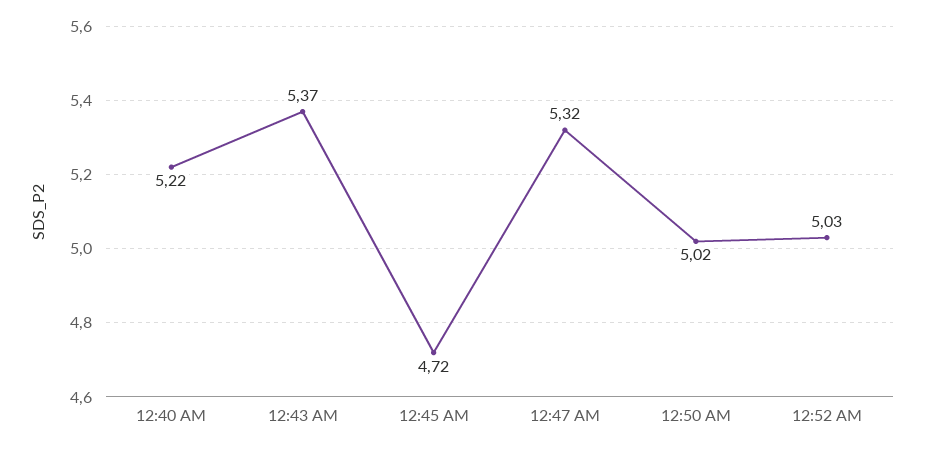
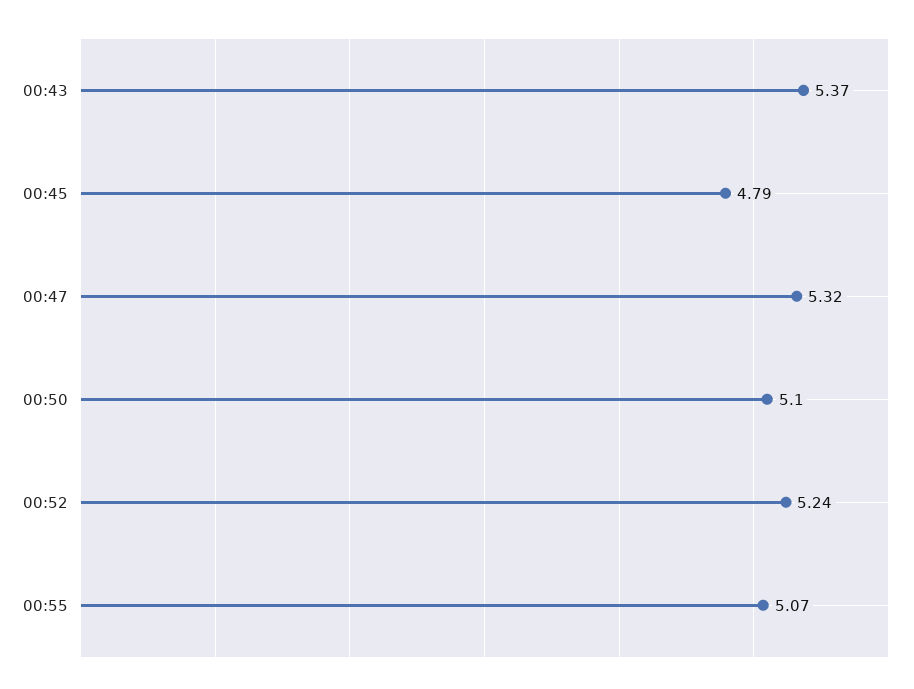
12:40 AM: 5.22 -> none
12:45 AM: 4.72 -> 4.79
12:50 AM: 5.02 -> 5.1
12:52 AM: 5.03 -> 5.24
00:55: none -> 5.07

